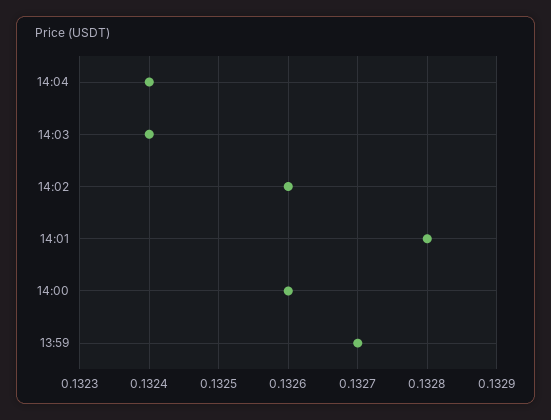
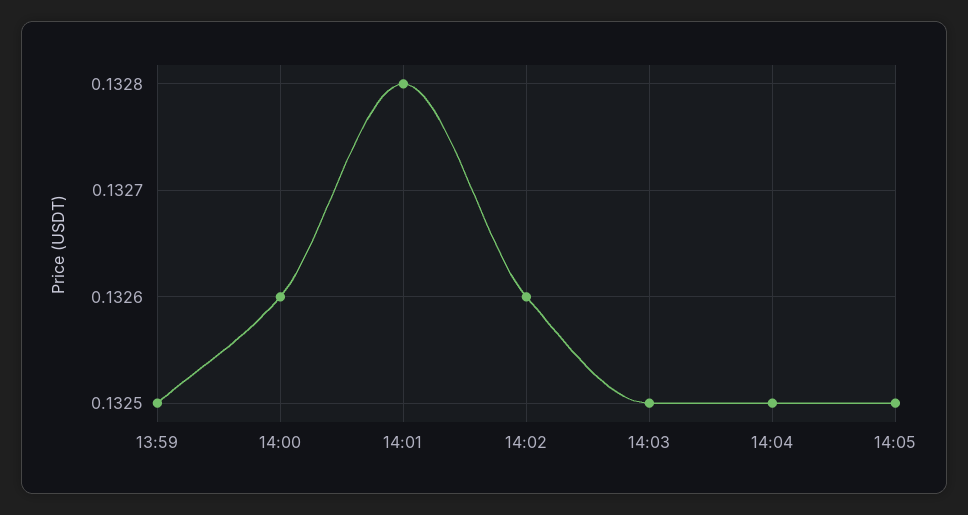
14:04: 0.1324 -> 0.1325
14:03: 0.1324 -> 0.1325
13:59: 0.1327 -> 0.1325
14:05: none -> 0.1325

